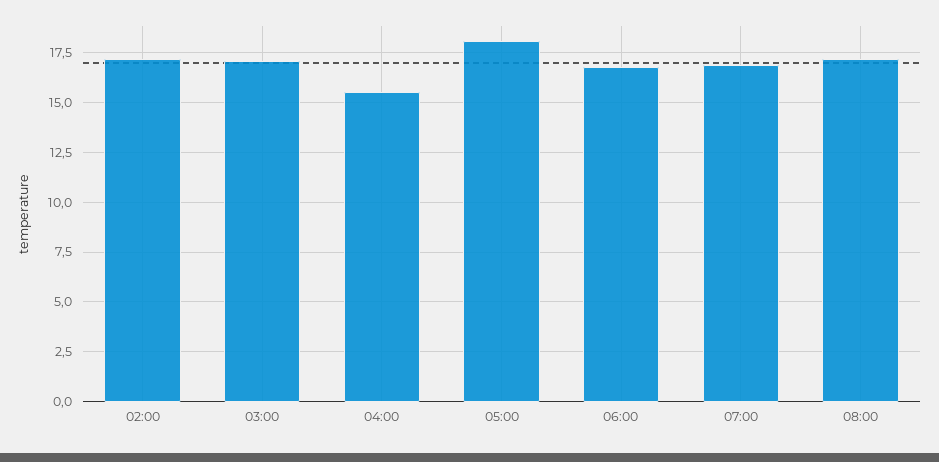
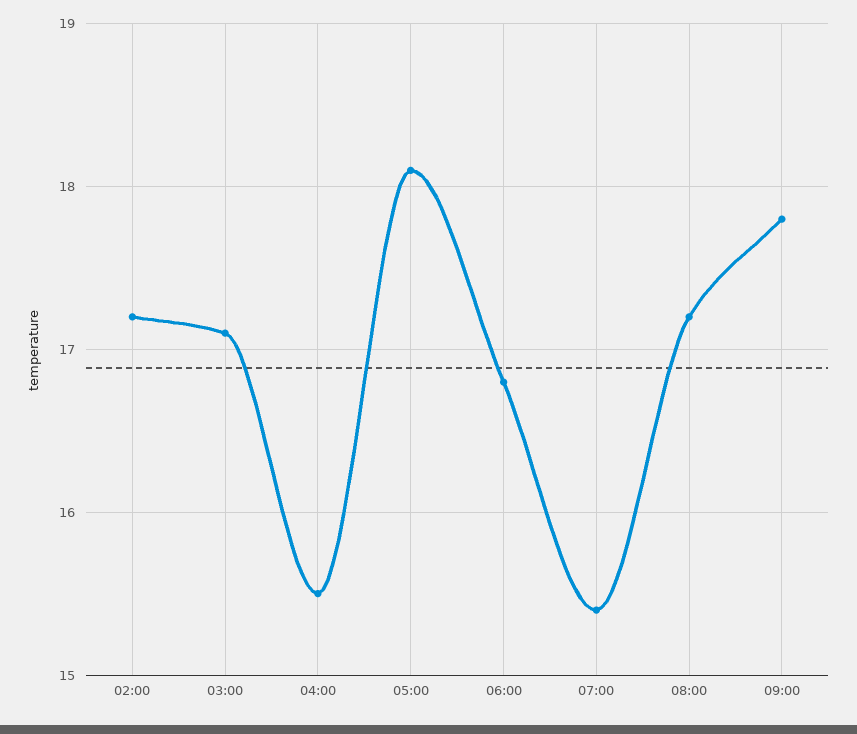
07:00: 17 -> 15.4
09:00: none -> 17.8

